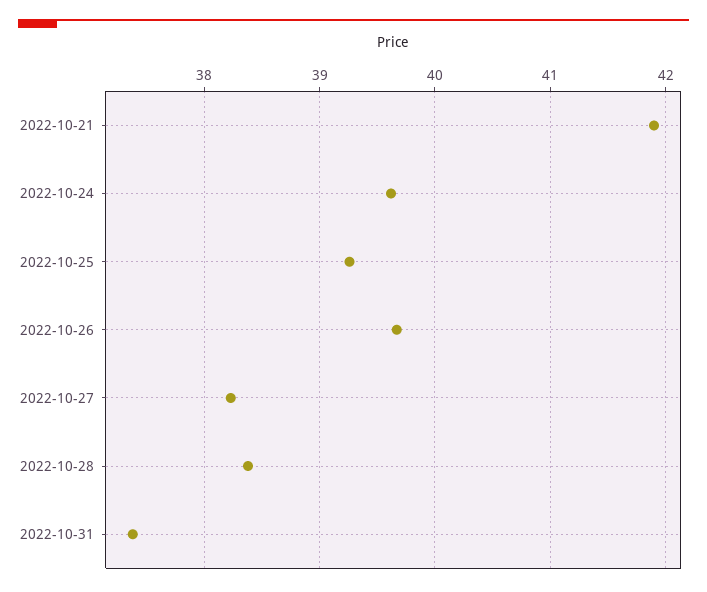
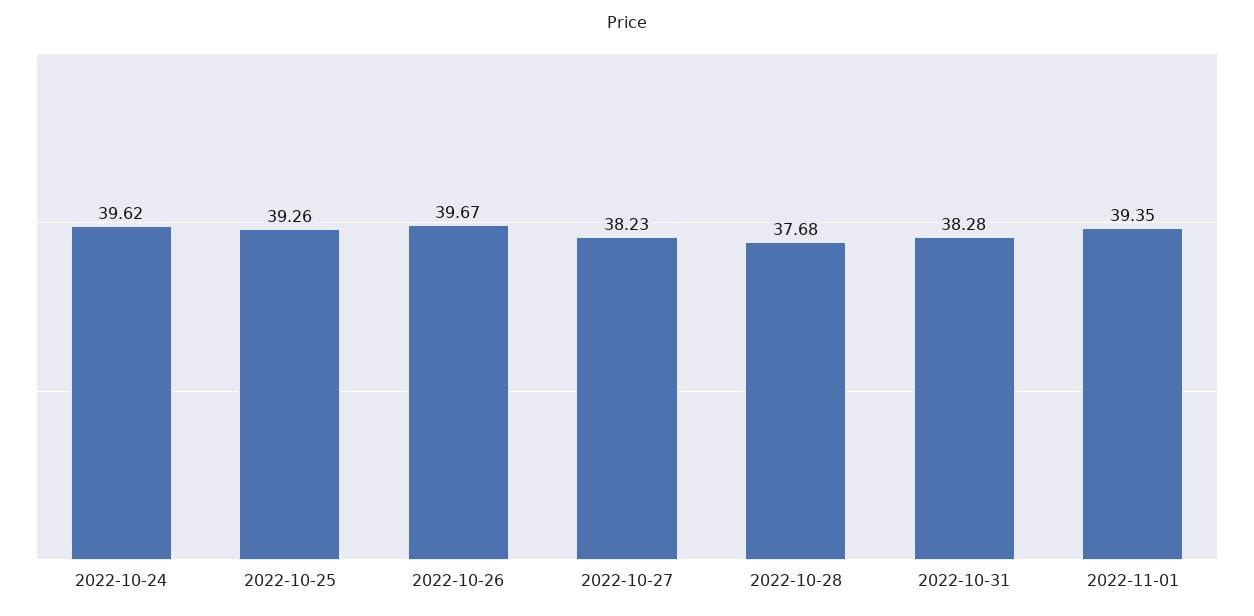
2022-10-21: 41.9 -> none
2022-10-28: 38.4 -> 37.68
2022-10-31: 37.4 -> 38.28
2022-11-01: none -> 39.35

